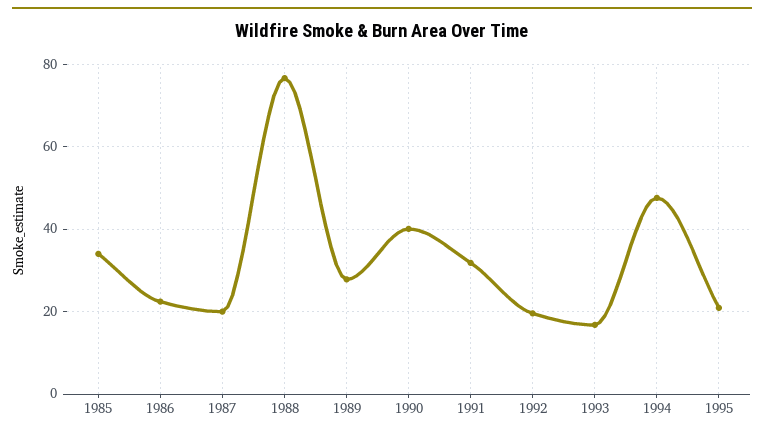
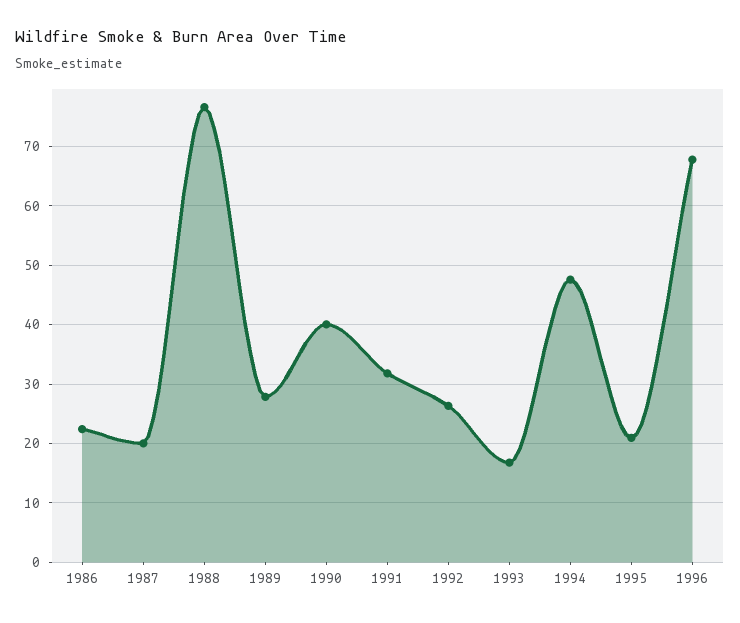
1985: 34 -> none
1992: 20 -> 26
1996: none -> 68

